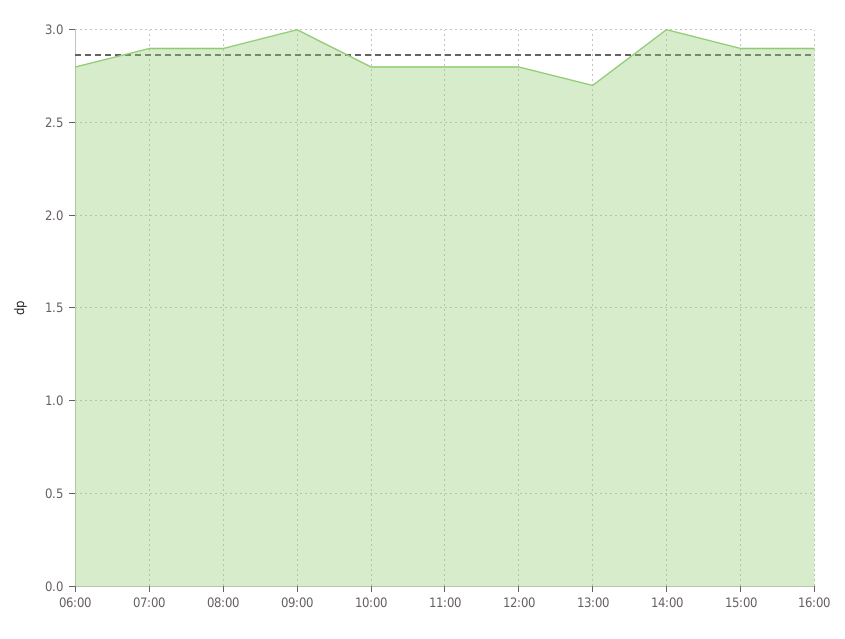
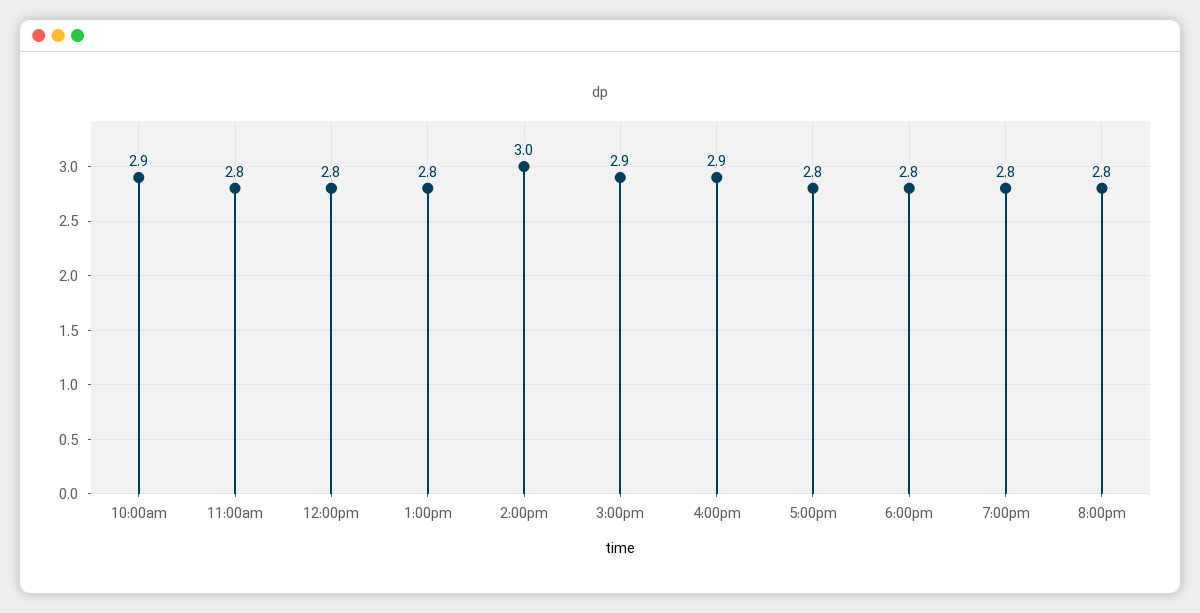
06:00: 2.8 -> none
07:00: 2.9 -> none
08:00: 2.9 -> none
09:00: 3 -> none
10:00: 2.8 -> 2.9
13:00: 2.7 -> 2.8
5:00pm: none -> 2.8
6:00pm: none -> 2.8
7:00pm: none -> 2.8
8:00pm: none -> 2.8

